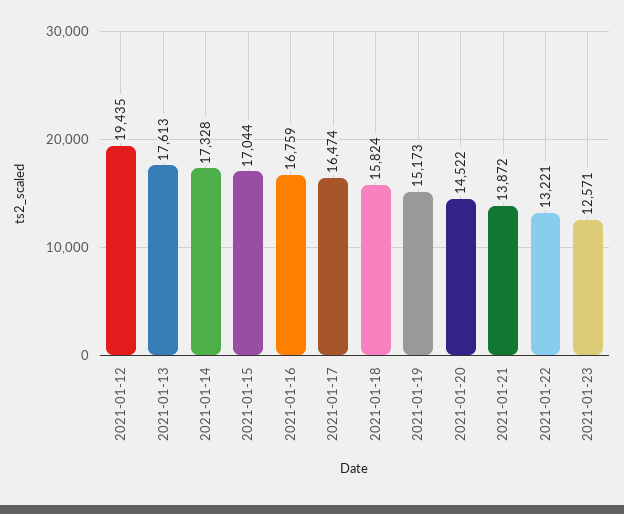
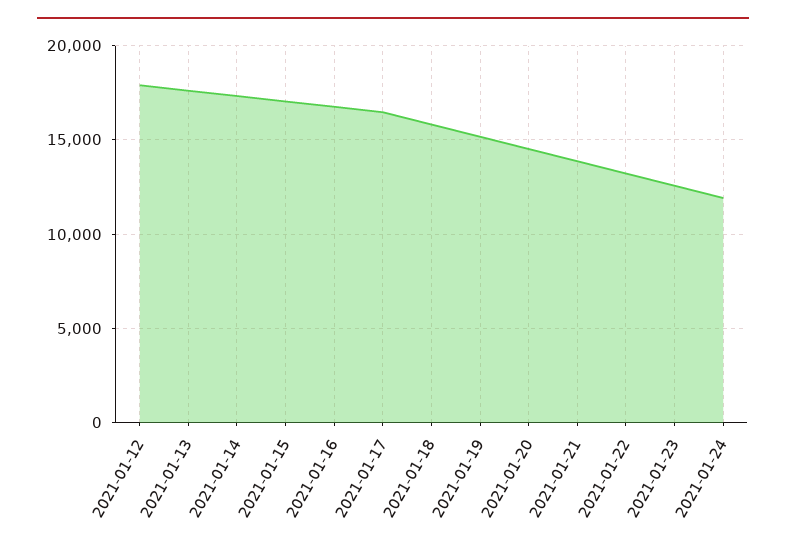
2021-01-12: 19435 -> 18000
2021-01-24: none -> 12000

